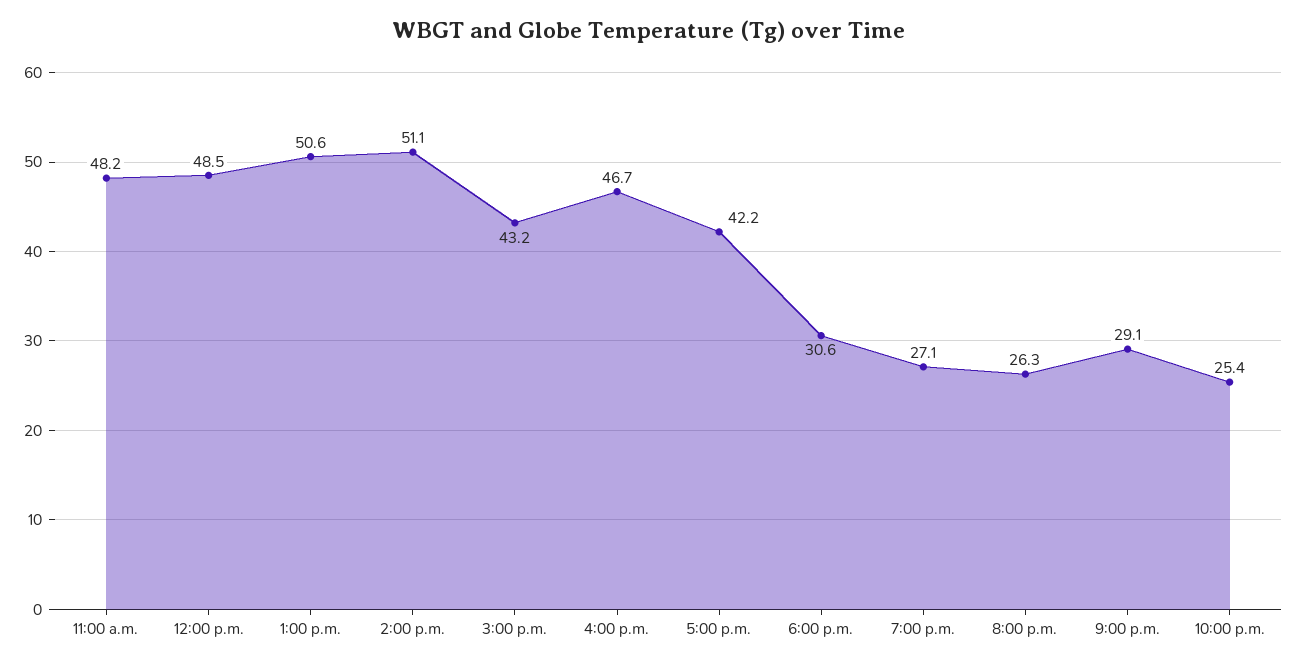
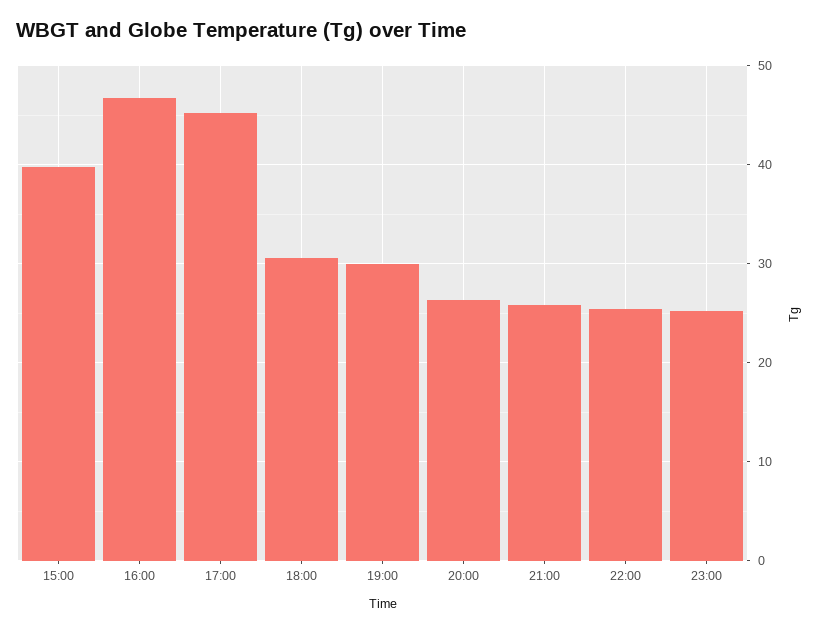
11:00 a.m.: 48.2 -> none
12:00 p.m.: 48.5 -> none
1:00 p.m.: 50.6 -> none
2:00 p.m.: 51.1 -> none
3:00 p.m.: 43.2 -> 40
5:00 p.m.: 42.2 -> 45
7:00 p.m.: 27.1 -> 30
9:00 p.m.: 29.1 -> 26
23:00: none -> 25

